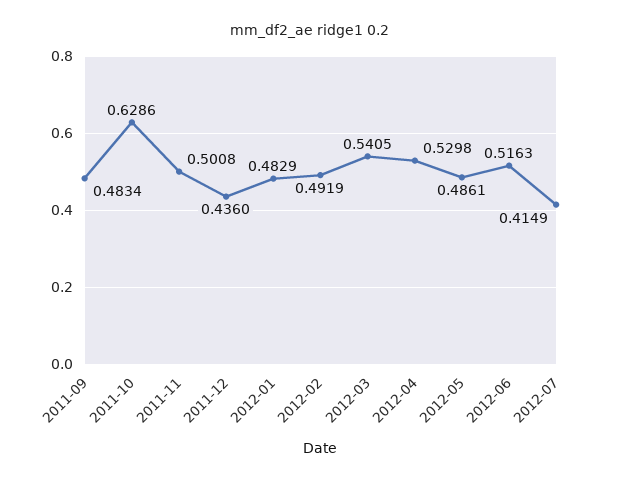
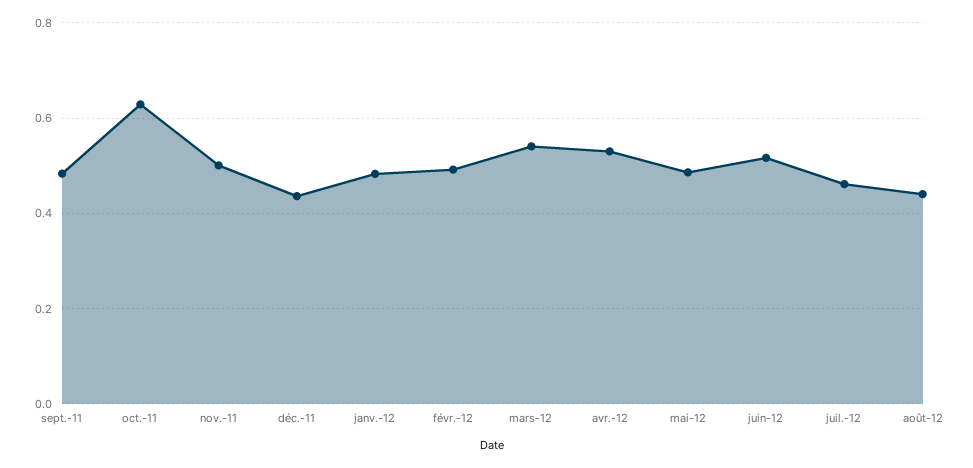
2012-07: 0.4149 -> 0.46
août-12: none -> 0.44

